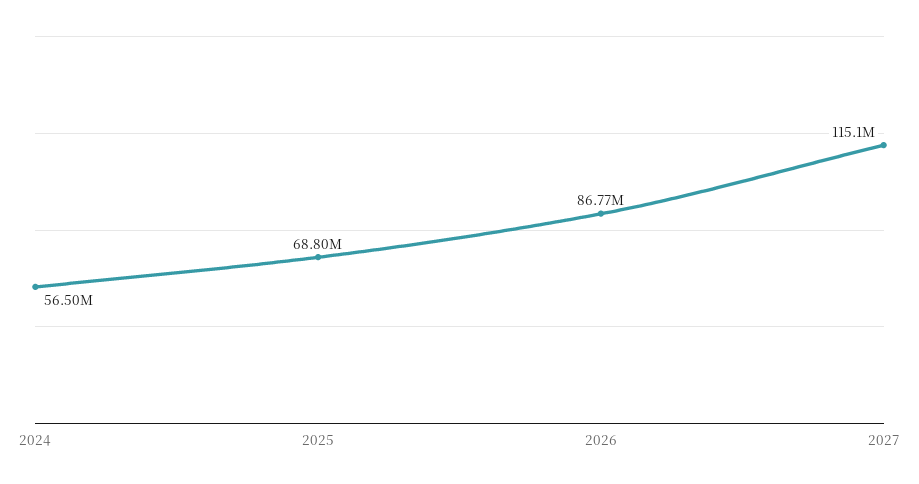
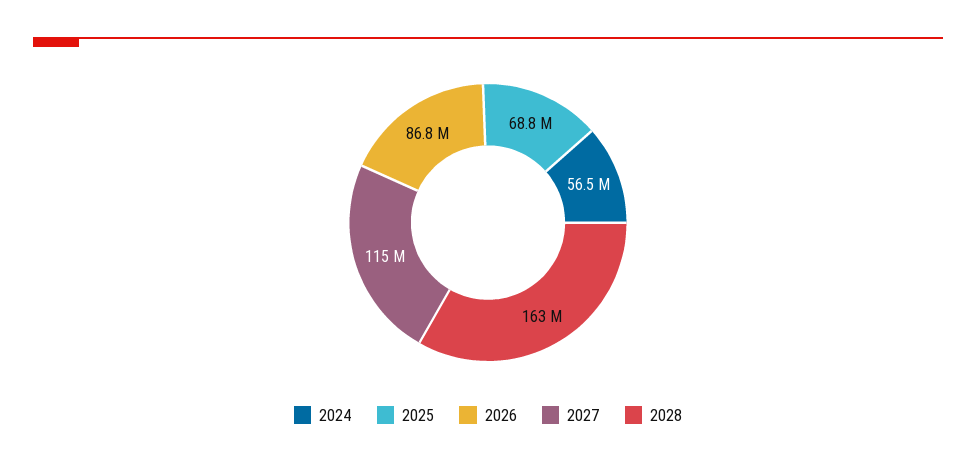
2028: none -> 163000000

